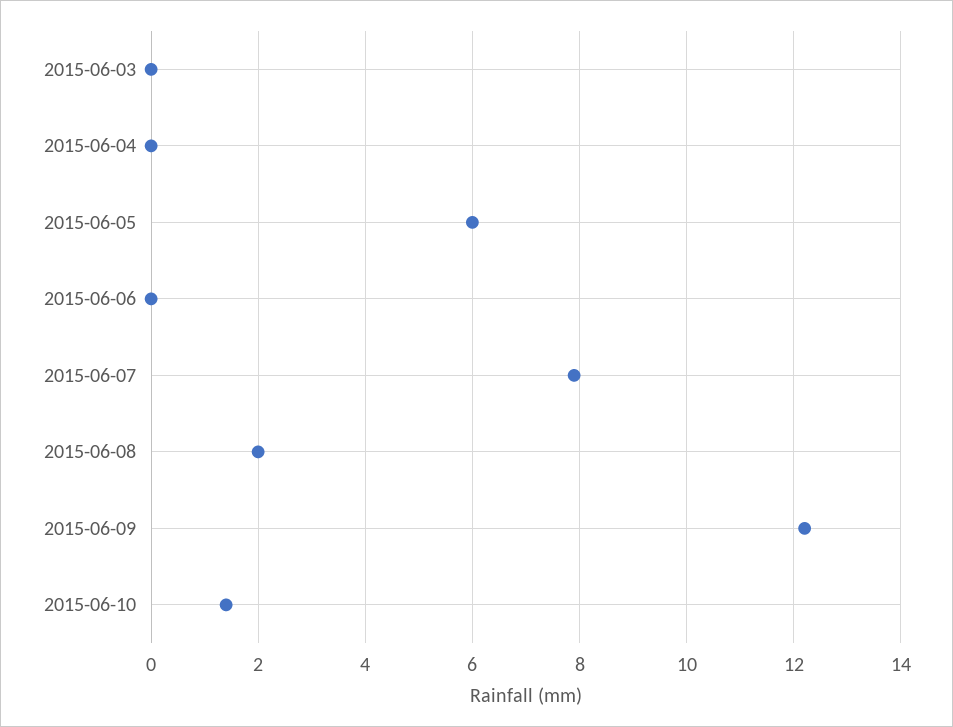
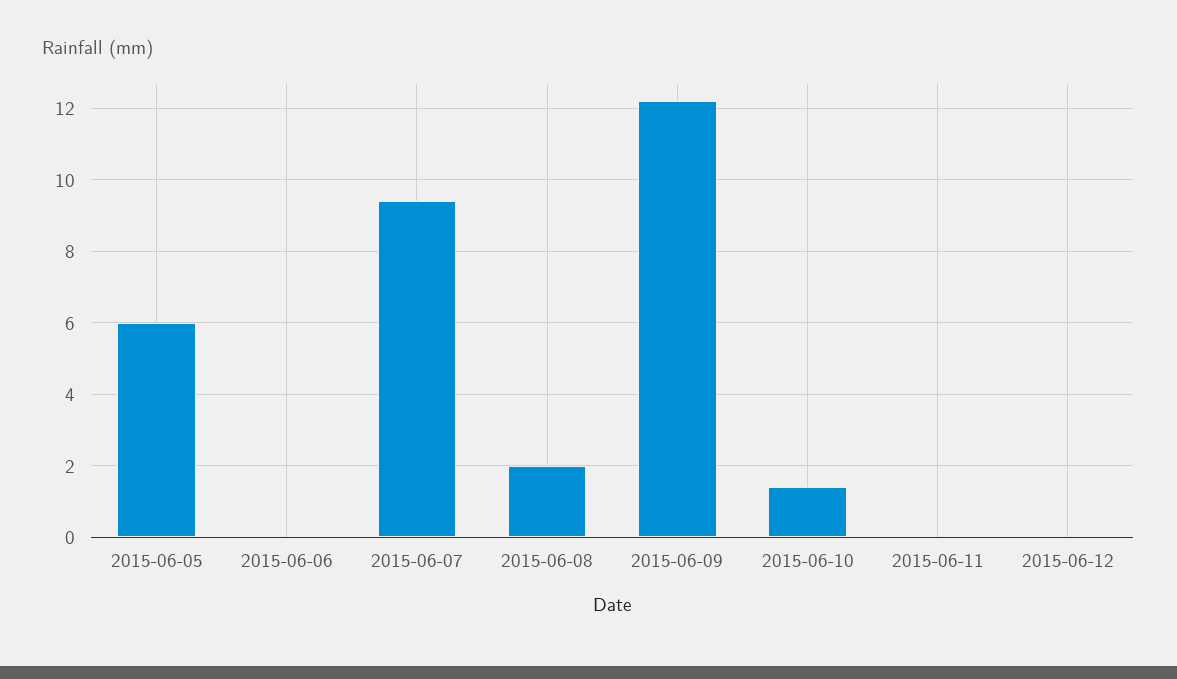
2015-06-03: 0 -> none
2015-06-04: 0 -> none
2015-06-07: 8 -> 9.5
2015-06-11: none -> 0
2015-06-12: none -> 0

